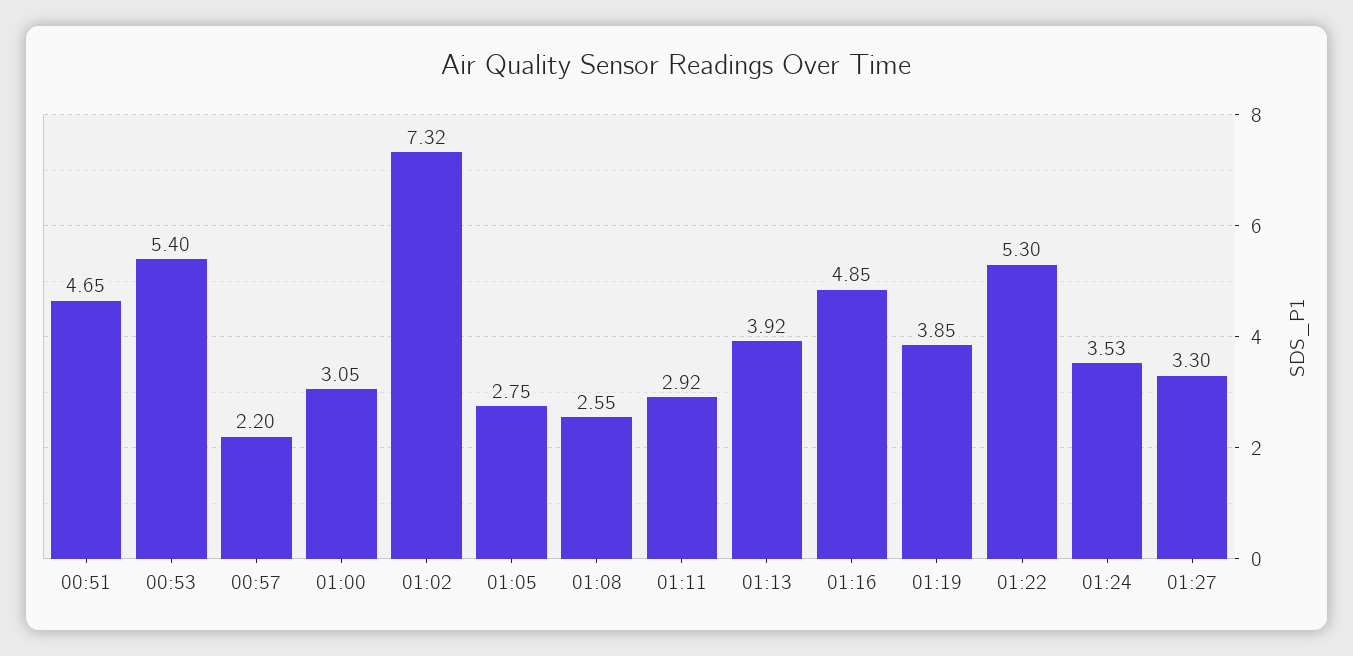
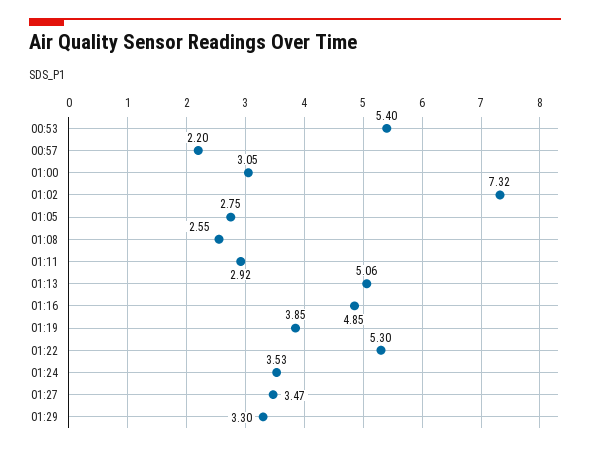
00:51: 4.65 -> none
01:13: 3.92 -> 5.06
01:27: 3.3 -> 3.47
01:29: none -> 3.3

